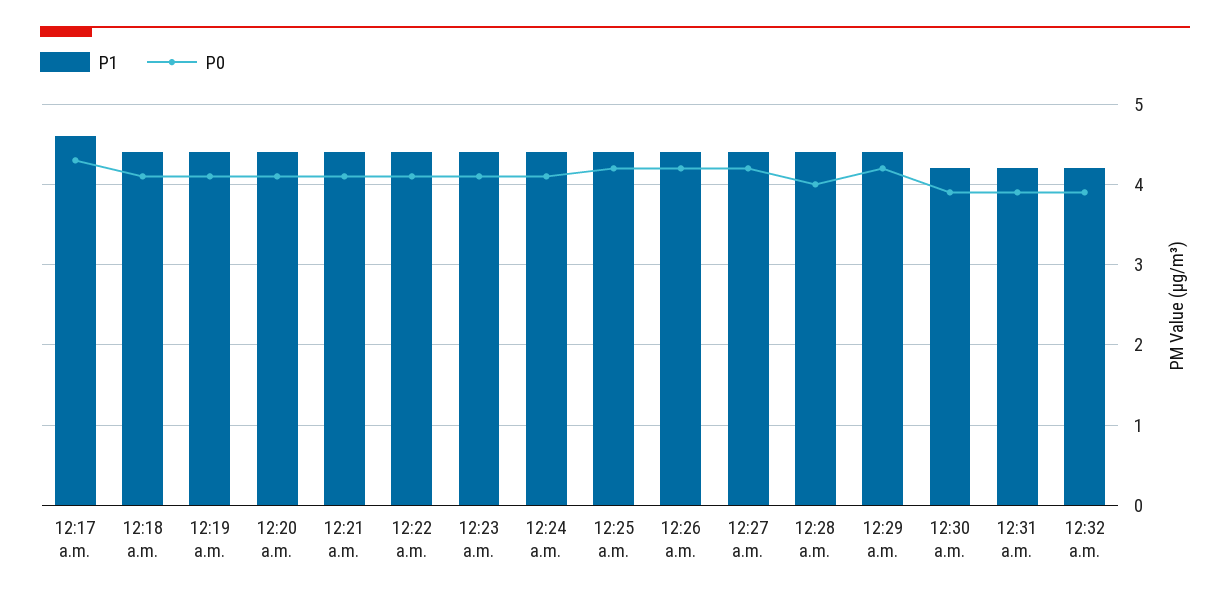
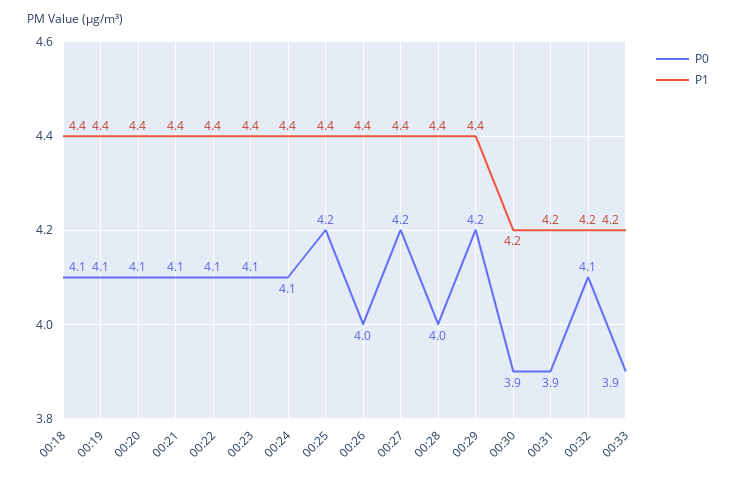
P1, 12:17 a.m.: 4.6 -> none
P0, 12:17 a.m.: 4.3 -> none
P0, 12:26 a.m.: 4.2 -> 4
P0, 12:32 a.m.: 3.9 -> 4.1
P0, 00:33: none -> 3.9
P1, 00:33: none -> 4.2

